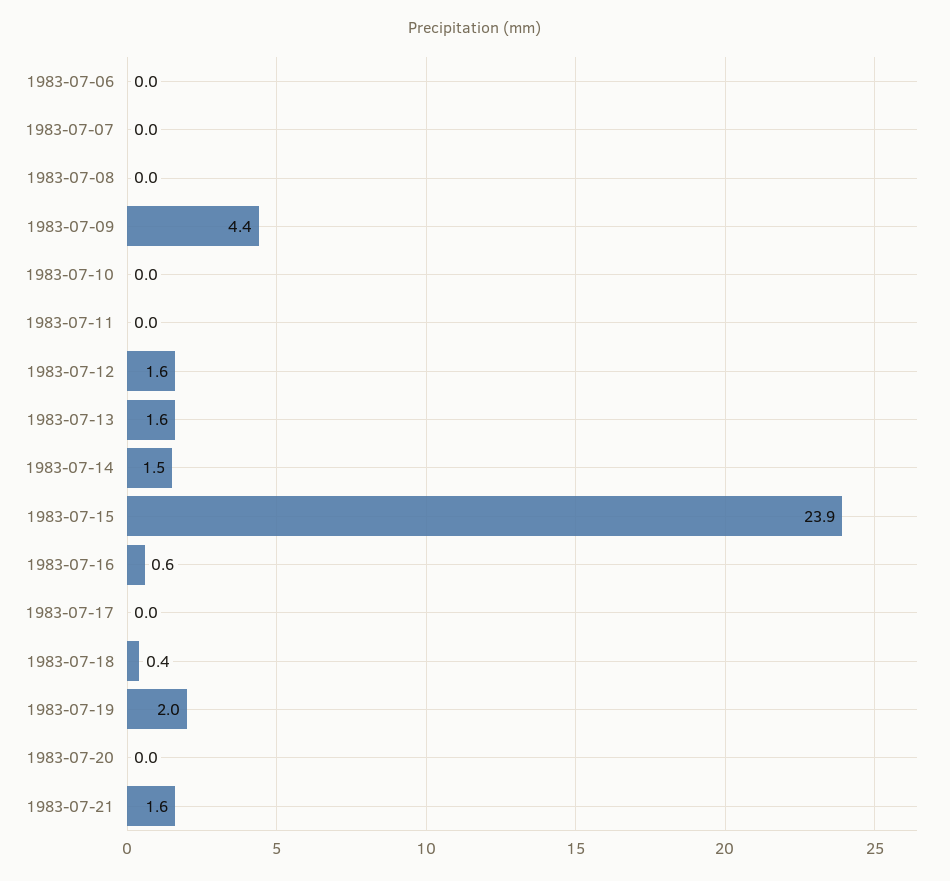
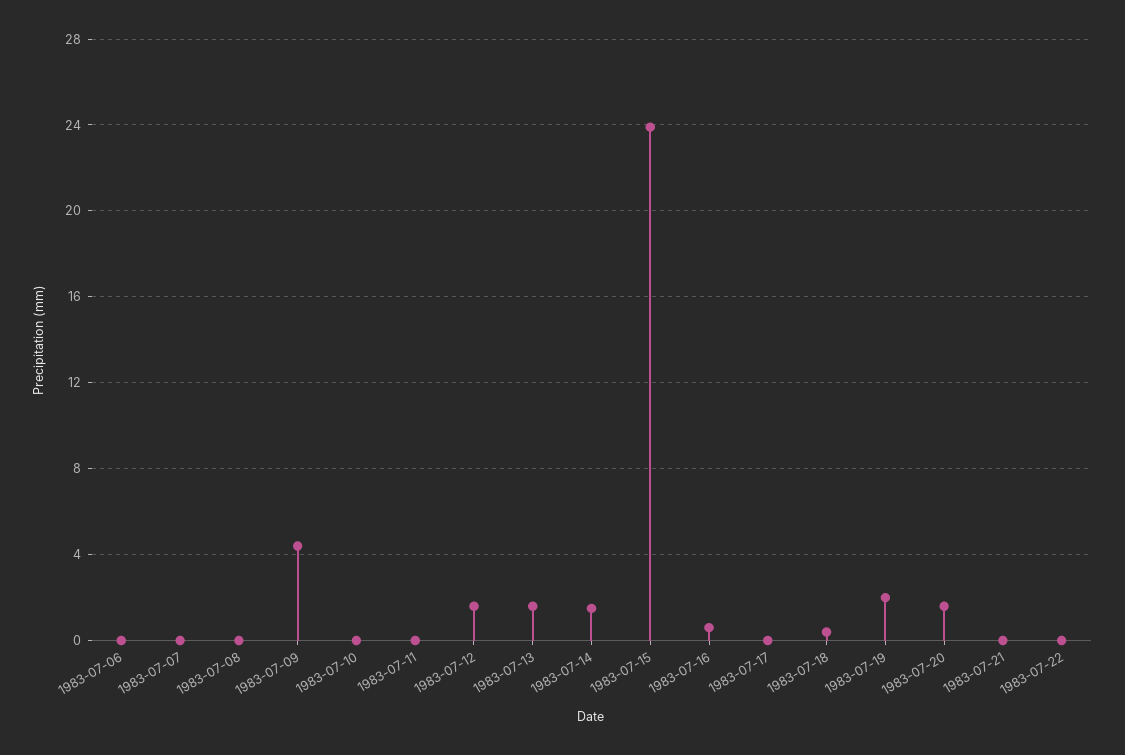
1983-07-20: 0 -> 1.5
1983-07-21: 1.6 -> 0
1983-07-22: none -> 0

